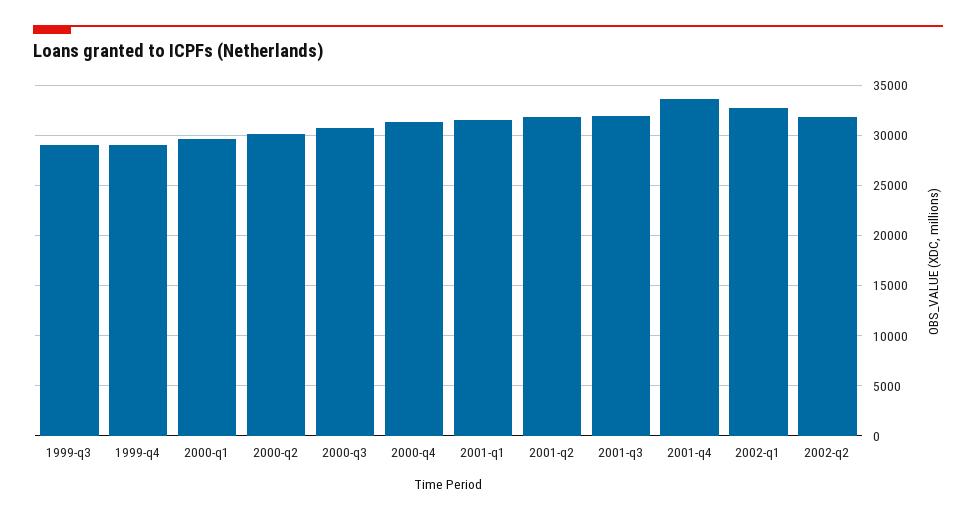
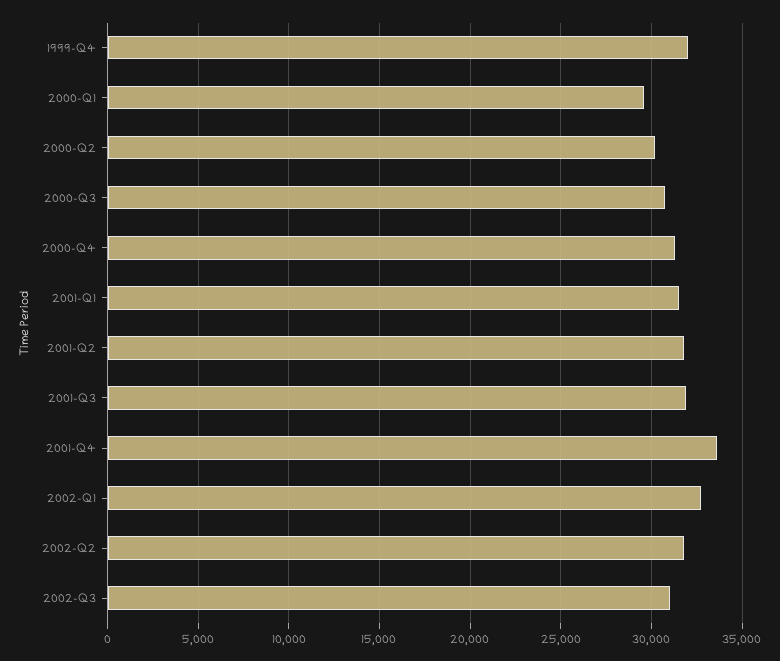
1999-q3: 29000 -> none
1999-q4: 29000 -> 32000
2002-Q3: none -> 31000

